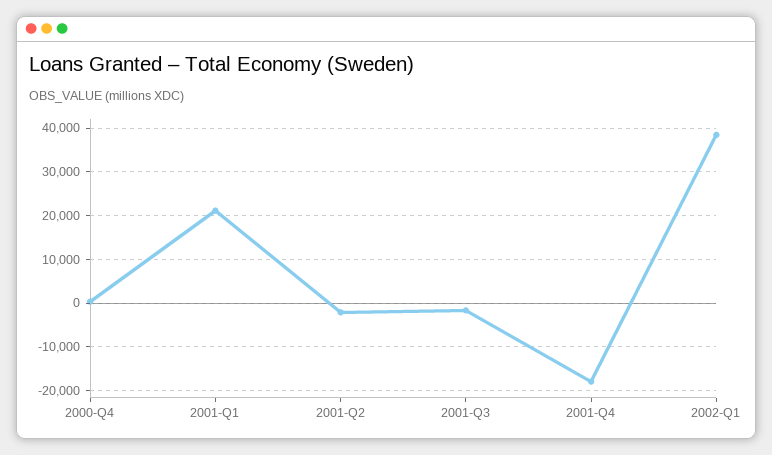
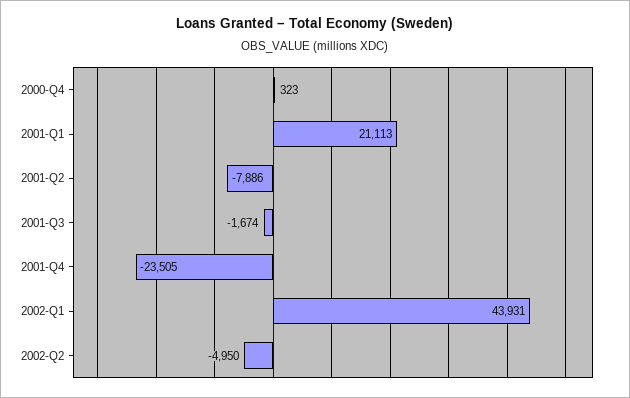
2001-Q2: -2000 -> -7886
2001-Q4: -18000 -> -23505
2002-Q1: 38000 -> 43931
2002-Q2: none -> -4950

